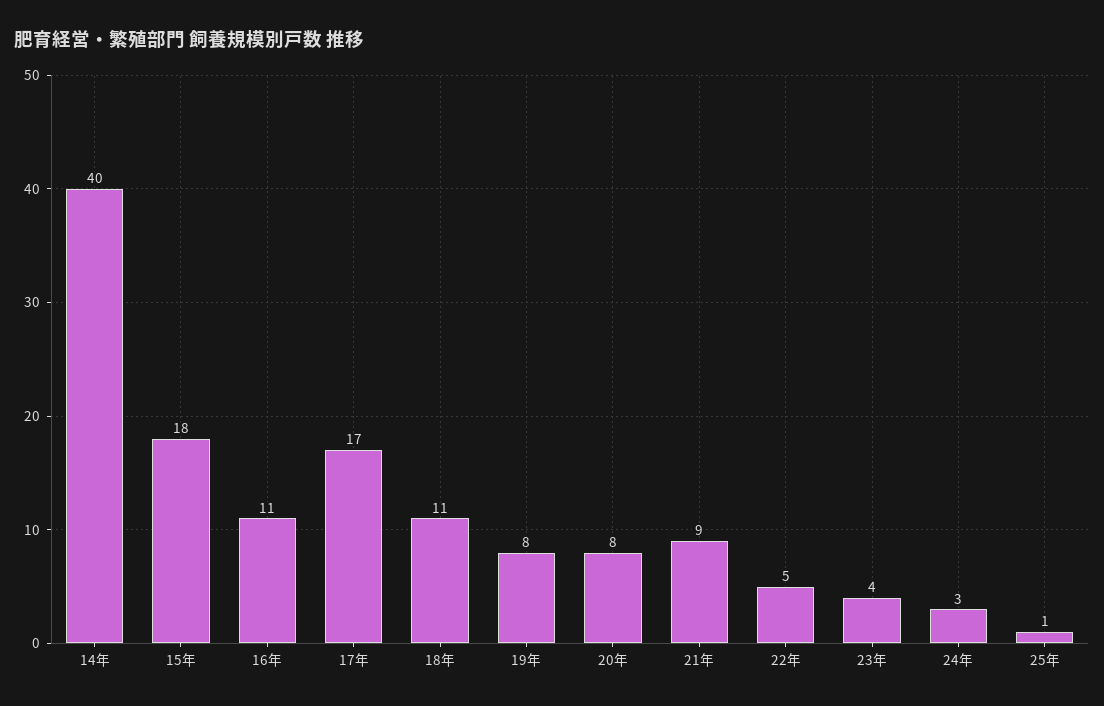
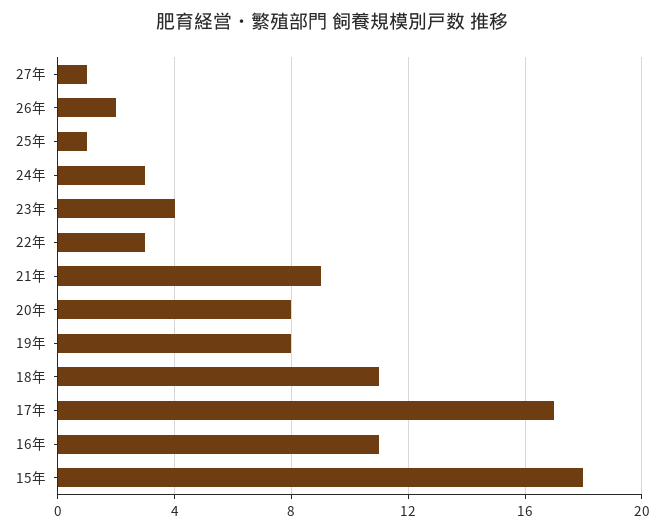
14年: 40 -> none
22年: 5 -> 3
27年: none -> 1
26年: none -> 2

